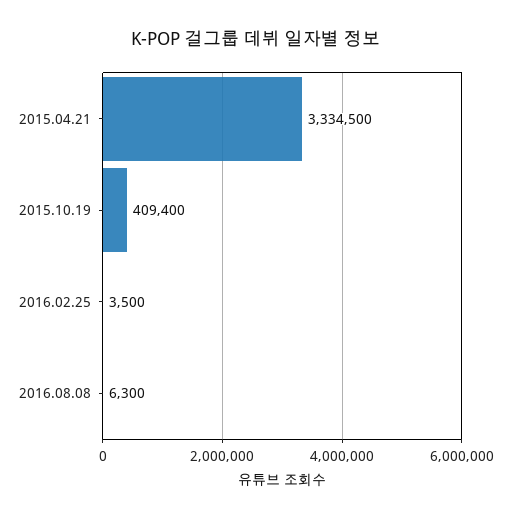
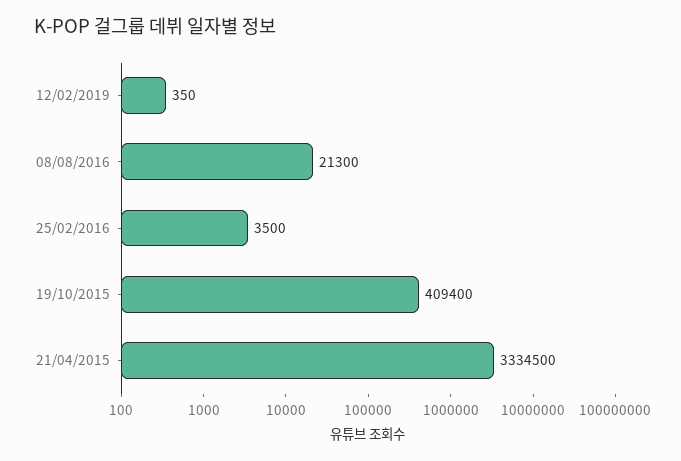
2016.08.08: 6300 -> 21300
12/02/2019: none -> 350

